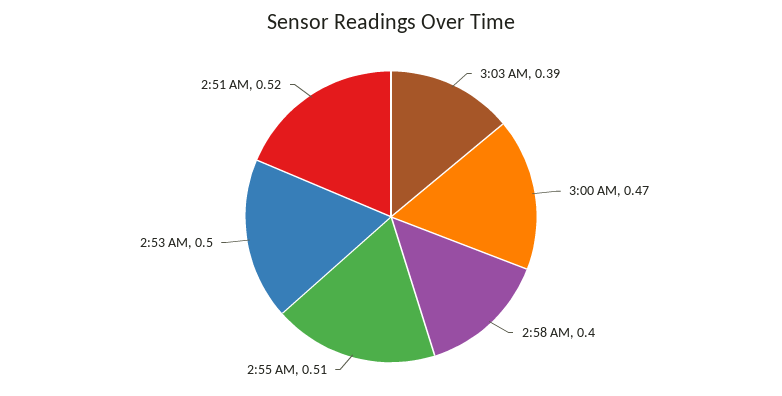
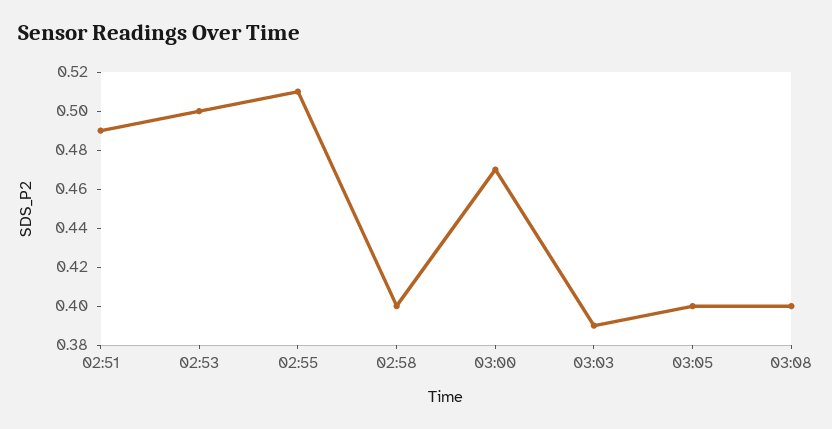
2:51 AM: 0.52 -> 0.49
03:05: none -> 0.4
03:08: none -> 0.4

